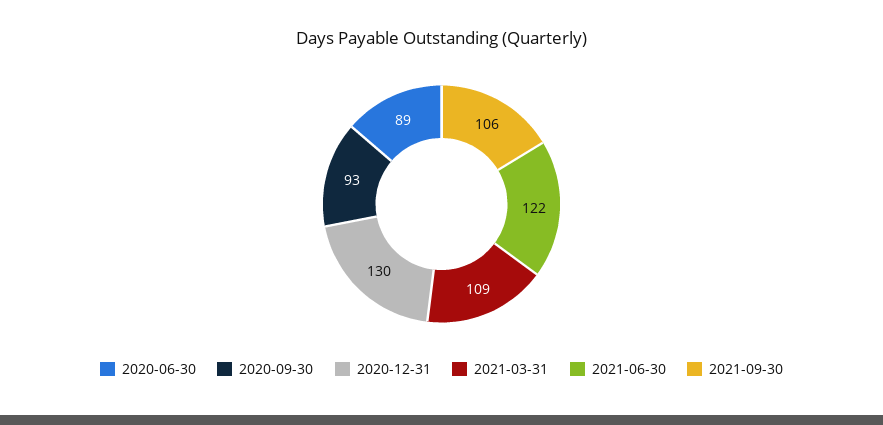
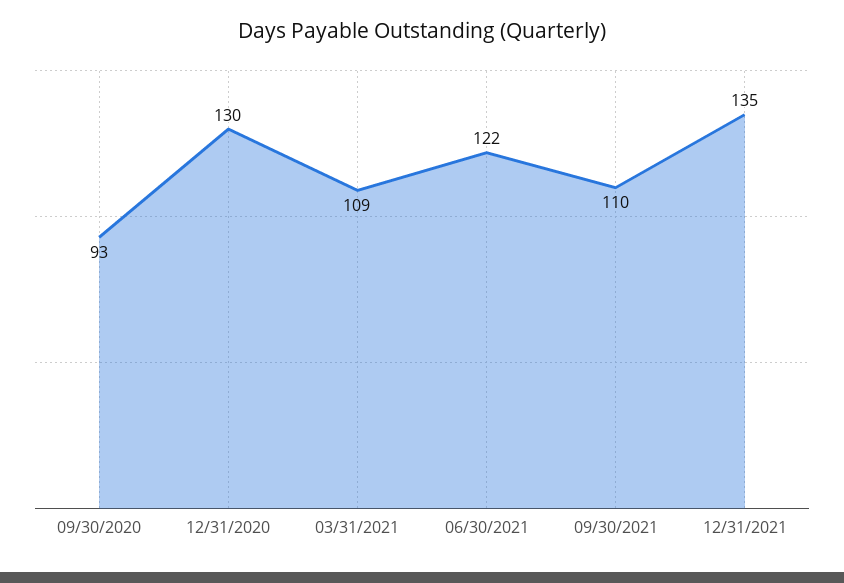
2020-06-30: 89 -> none
2021-09-30: 106 -> 110
12/31/2021: none -> 135

